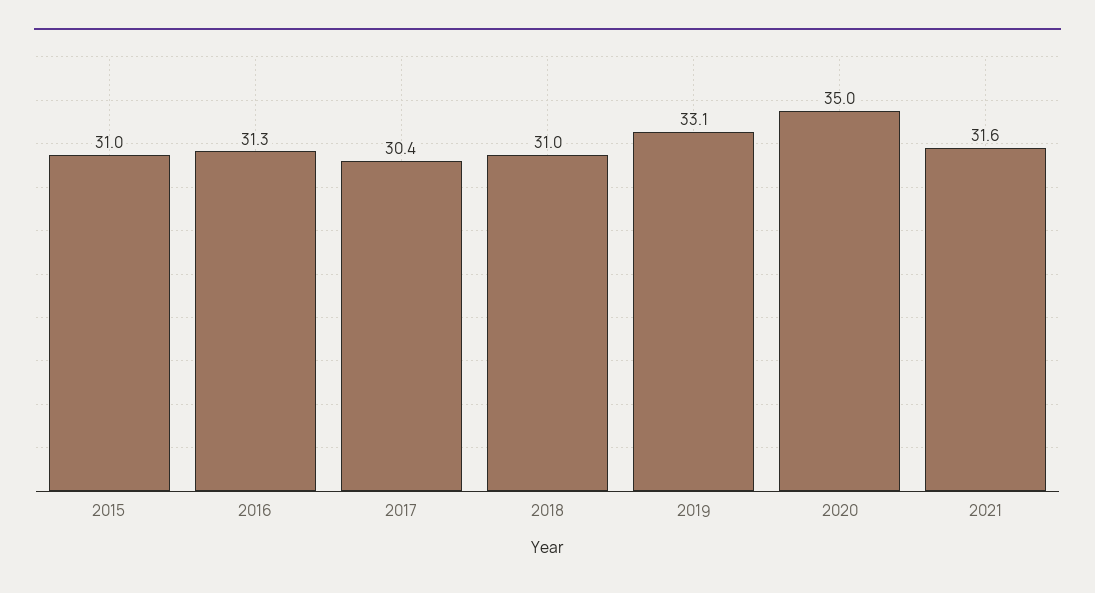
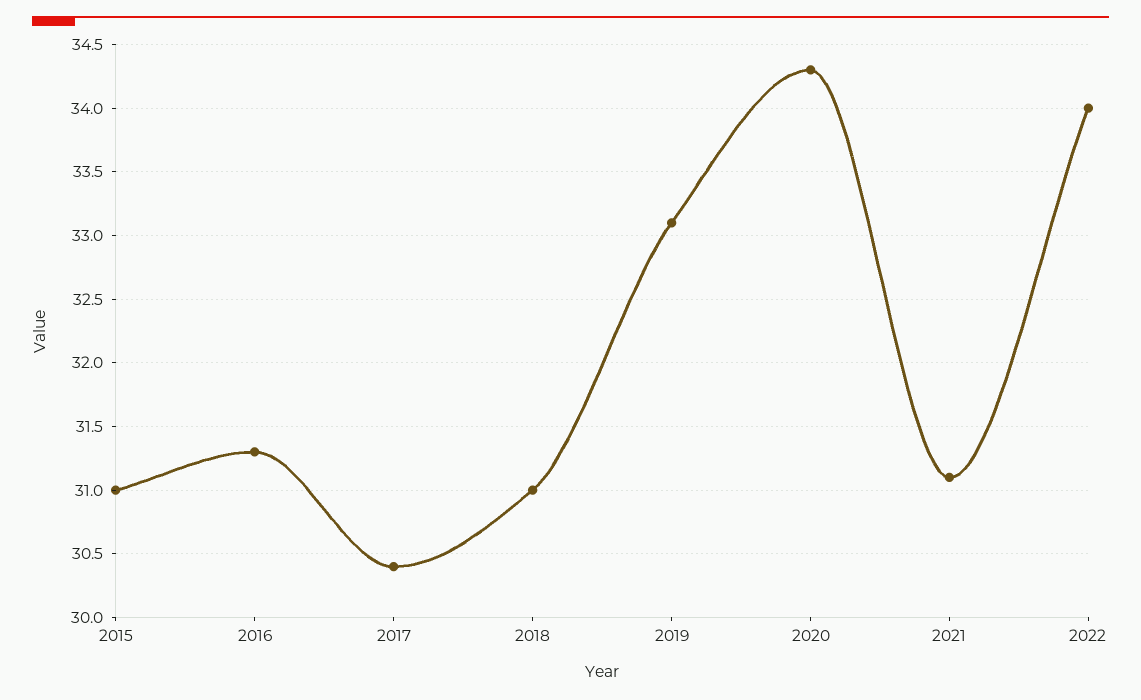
2020: 35 -> 34.3
2021: 31.6 -> 31.1
2022: none -> 34

